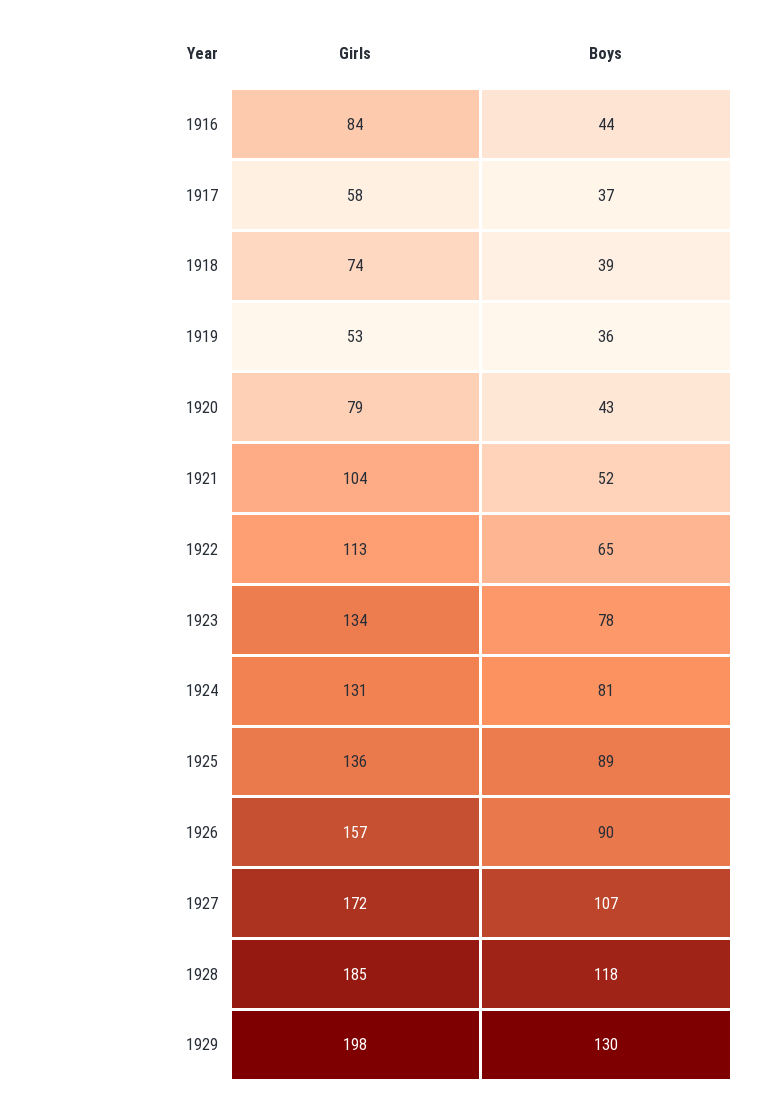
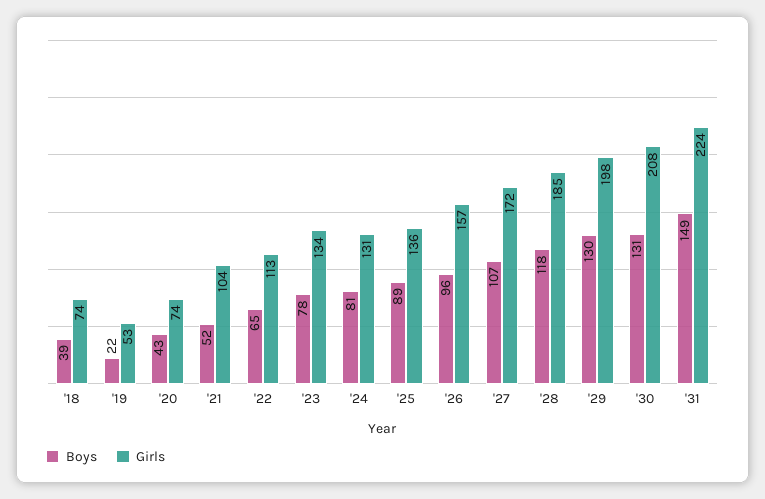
Girls, 1916: 84 -> none
Boys, 1916: 44 -> none
Girls, 1917: 58 -> none
Boys, 1917: 37 -> none
Boys, 1919: 36 -> 22
Girls, 1920: 79 -> 74
Boys, 1926: 90 -> 96
Boys, '30: none -> 131
Girls, '30: none -> 208
Boys, '31: none -> 149
Girls, '31: none -> 224

